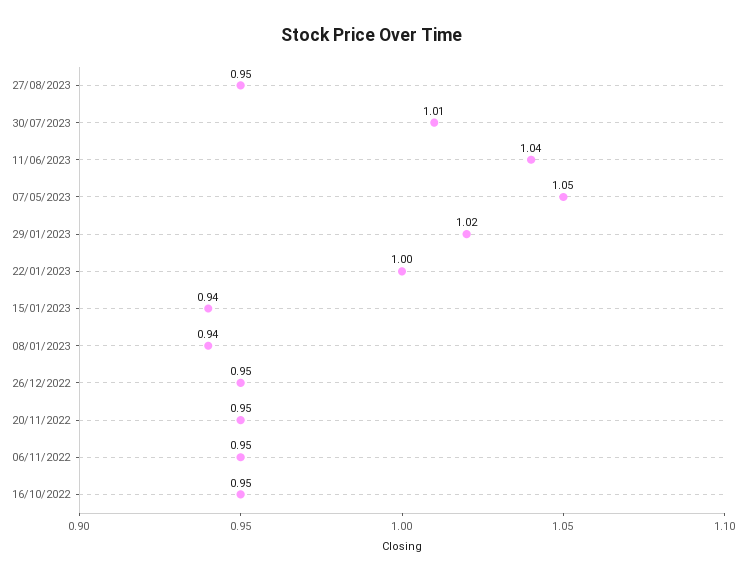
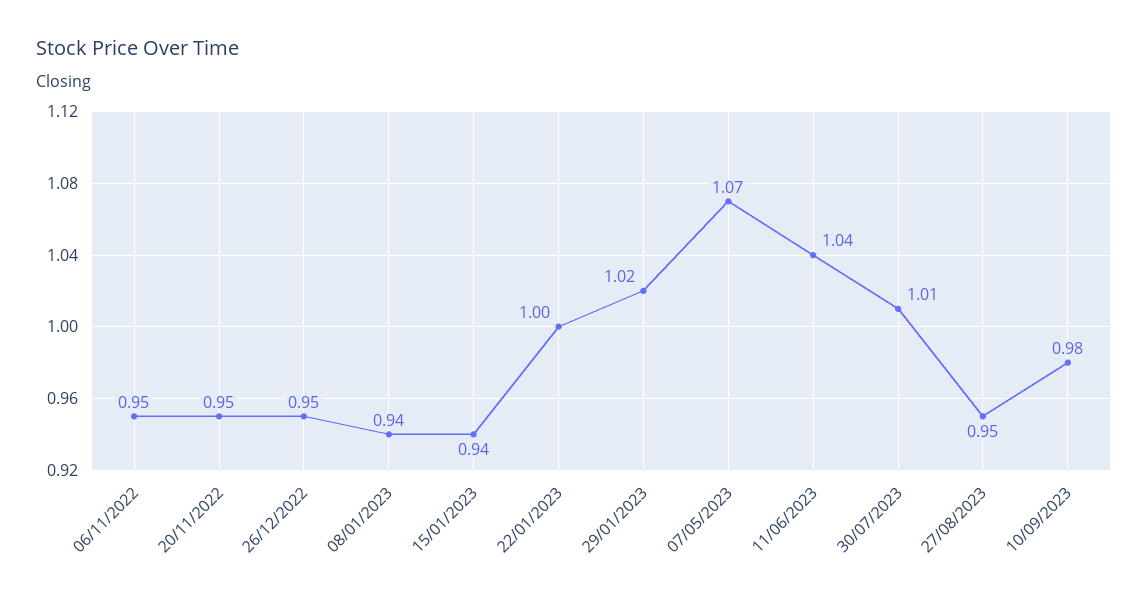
07/05/2023: 1.05 -> 1.07
16/10/2022: 0.95 -> none
10/09/2023: none -> 0.98

